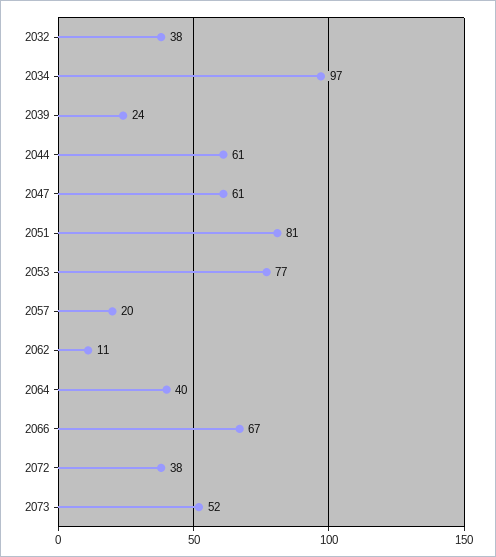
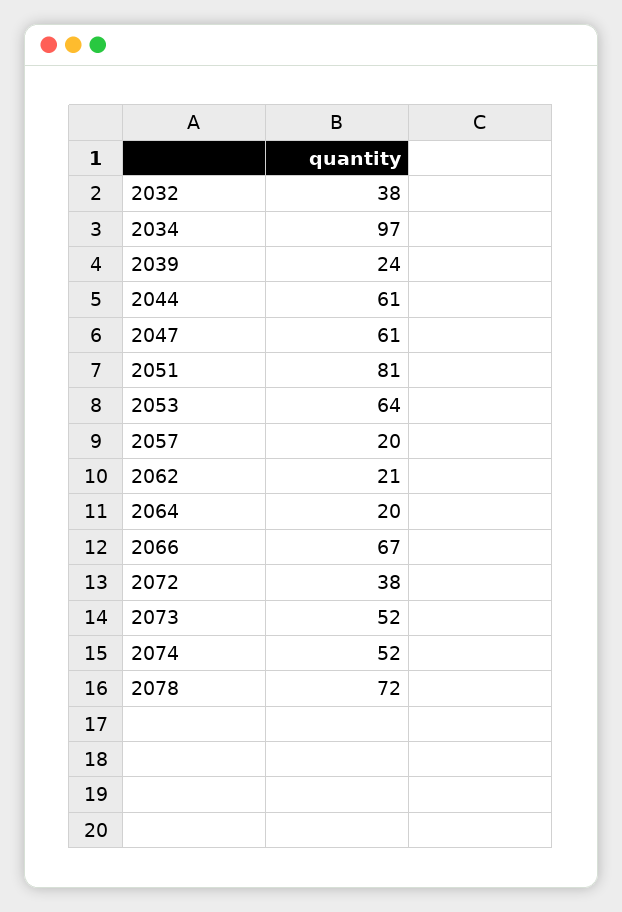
2053: 77 -> 64
2062: 11 -> 21
2064: 40 -> 20
2074: none -> 52
2078: none -> 72

